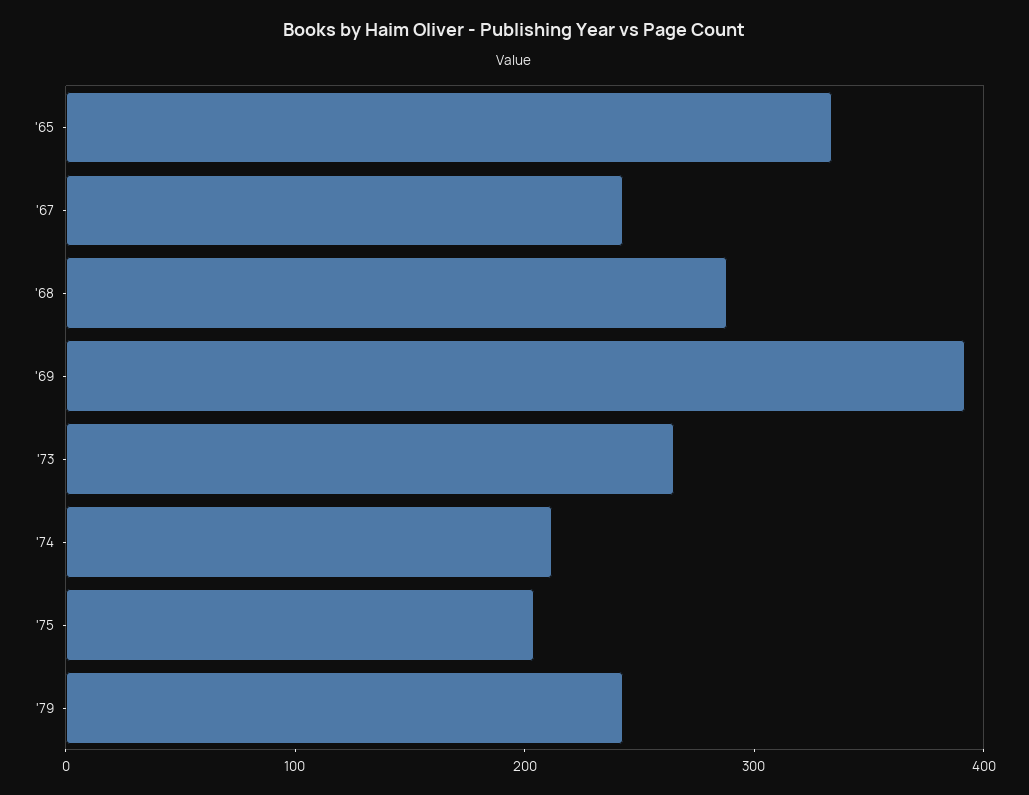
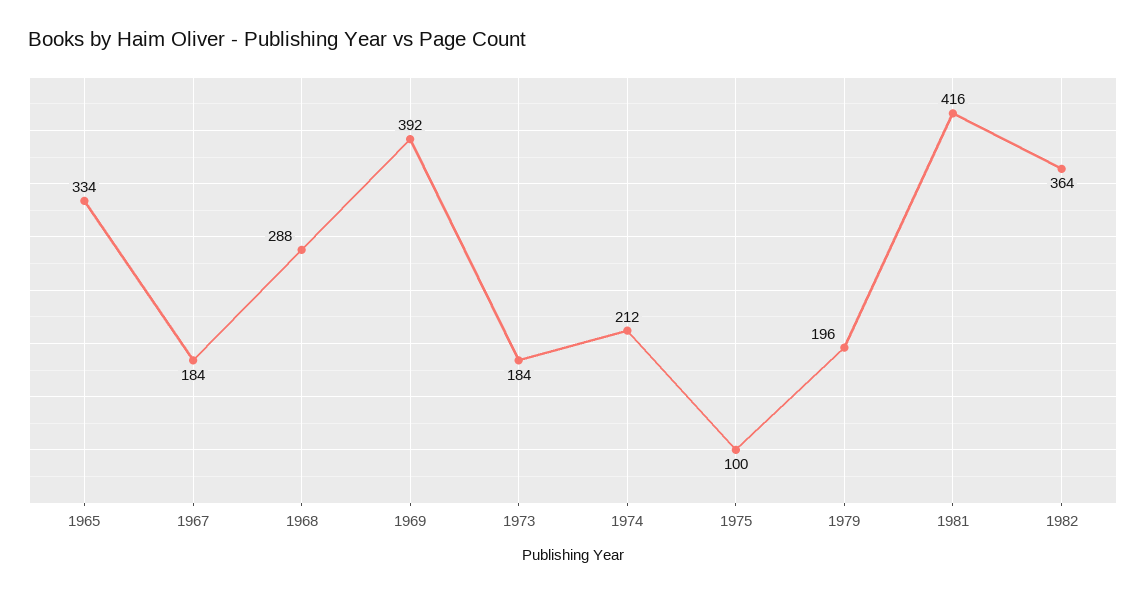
'67: 240 -> 184
'73: 260 -> 184
'75: 200 -> 100
'79: 240 -> 196
1981: none -> 416
1982: none -> 364

